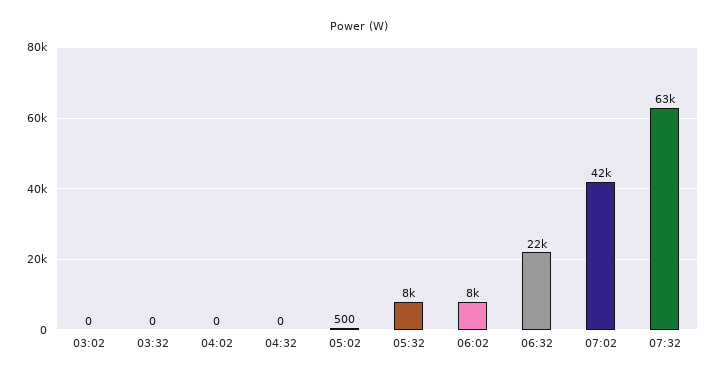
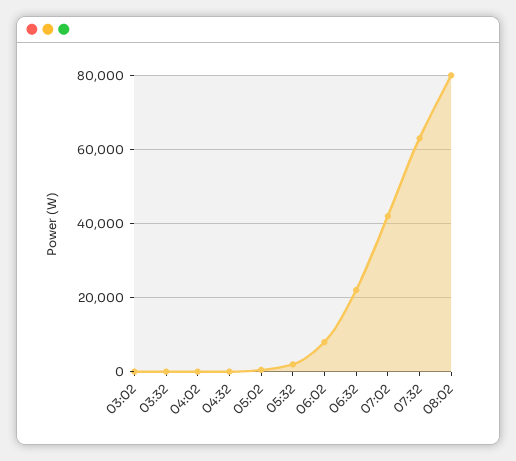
05:32: 8000 -> 2000
08:02: none -> 80000

